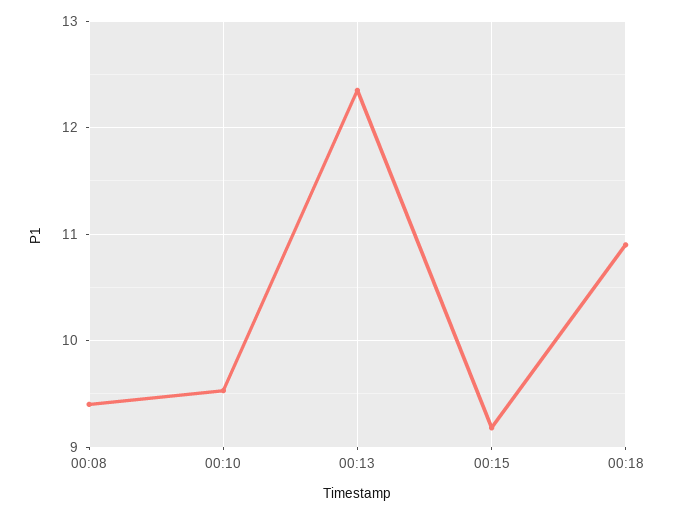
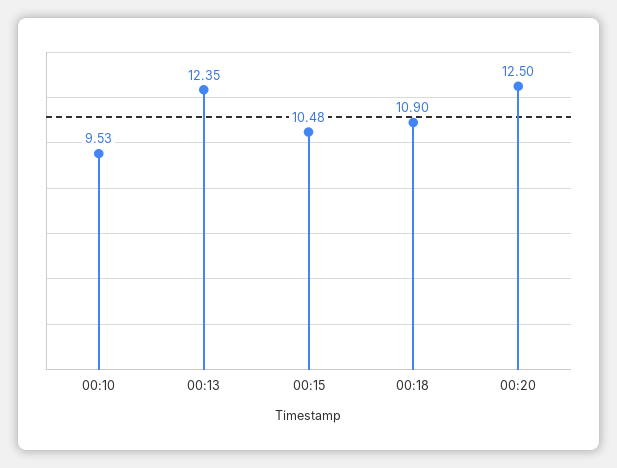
00:08: 9.4 -> none
00:15: 9.2 -> 10.48
00:20: none -> 12.5

